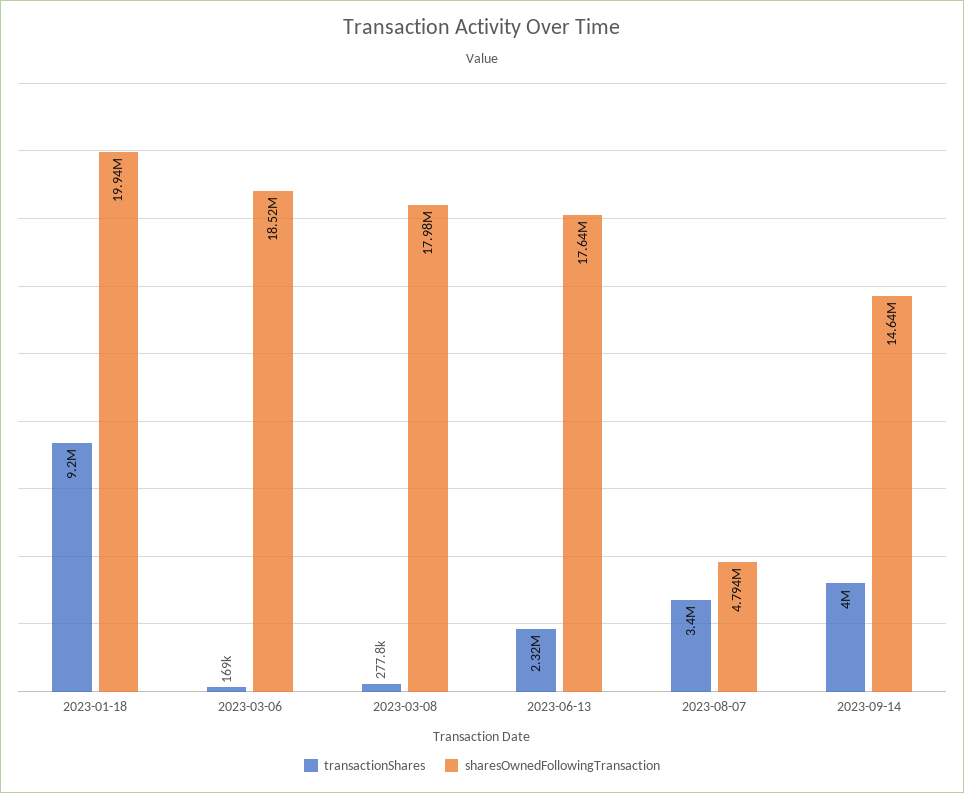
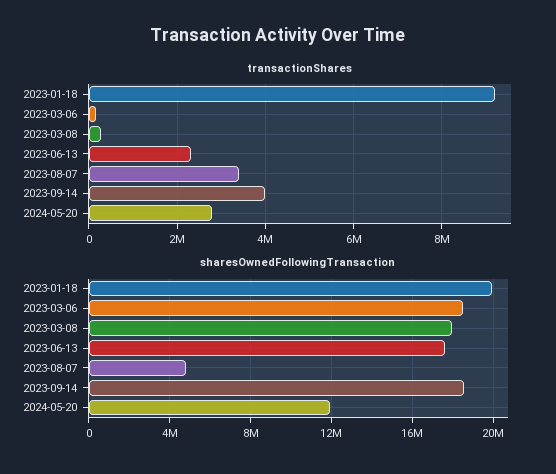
sharesOwnedFollowingTransaction, 2023-09-14: 14640000 -> 18500000
transactionShares, 2024-05-20: none -> 2800000
sharesOwnedFollowingTransaction, 2024-05-20: none -> 12000000

